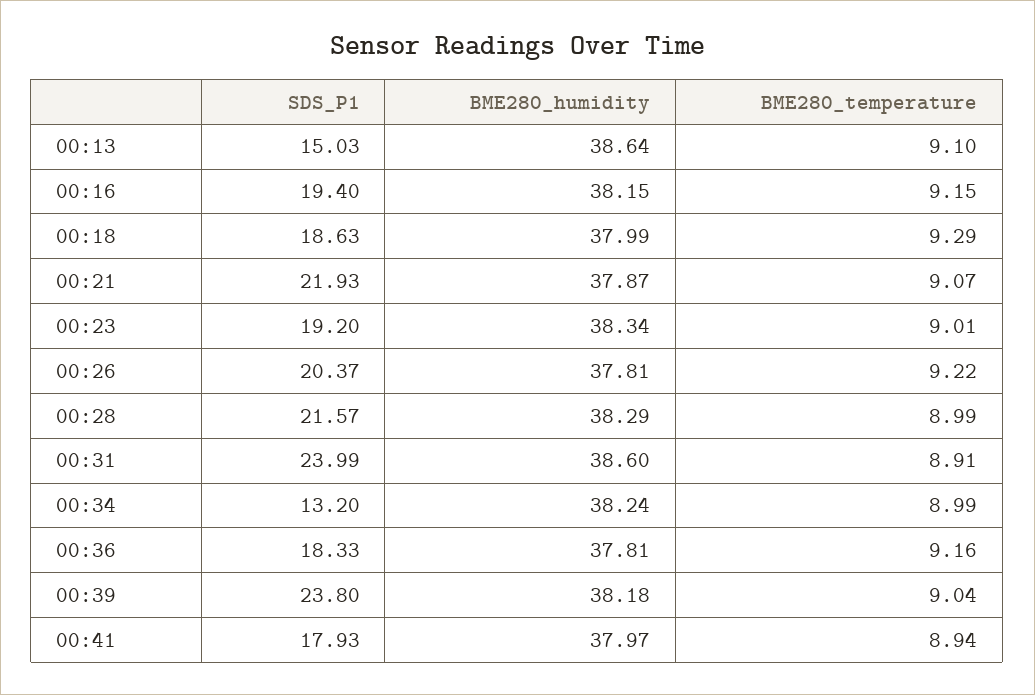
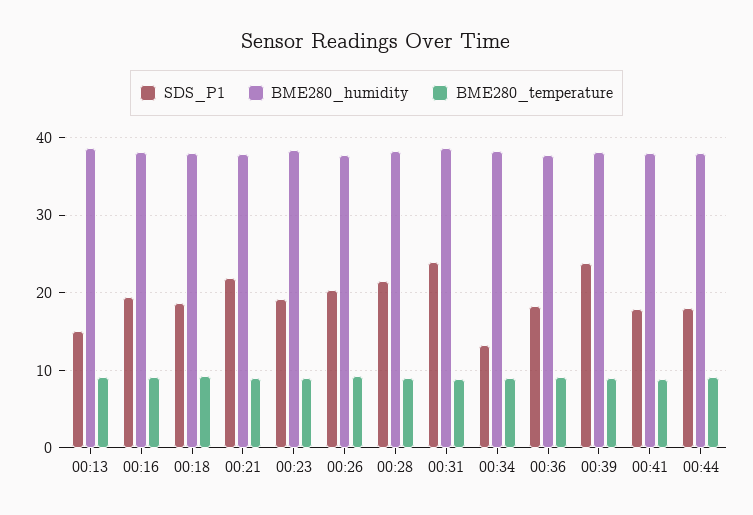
SDS_P1, 00:44: none -> 18
BME280_humidity, 00:44: none -> 38
BME280_temperature, 00:44: none -> 9

